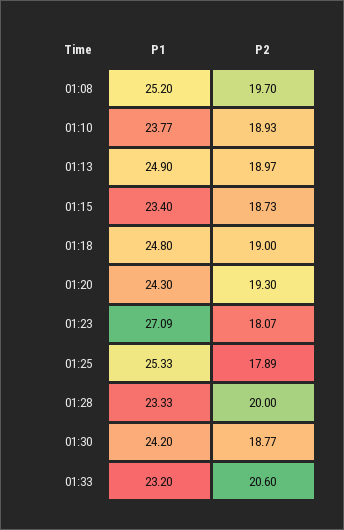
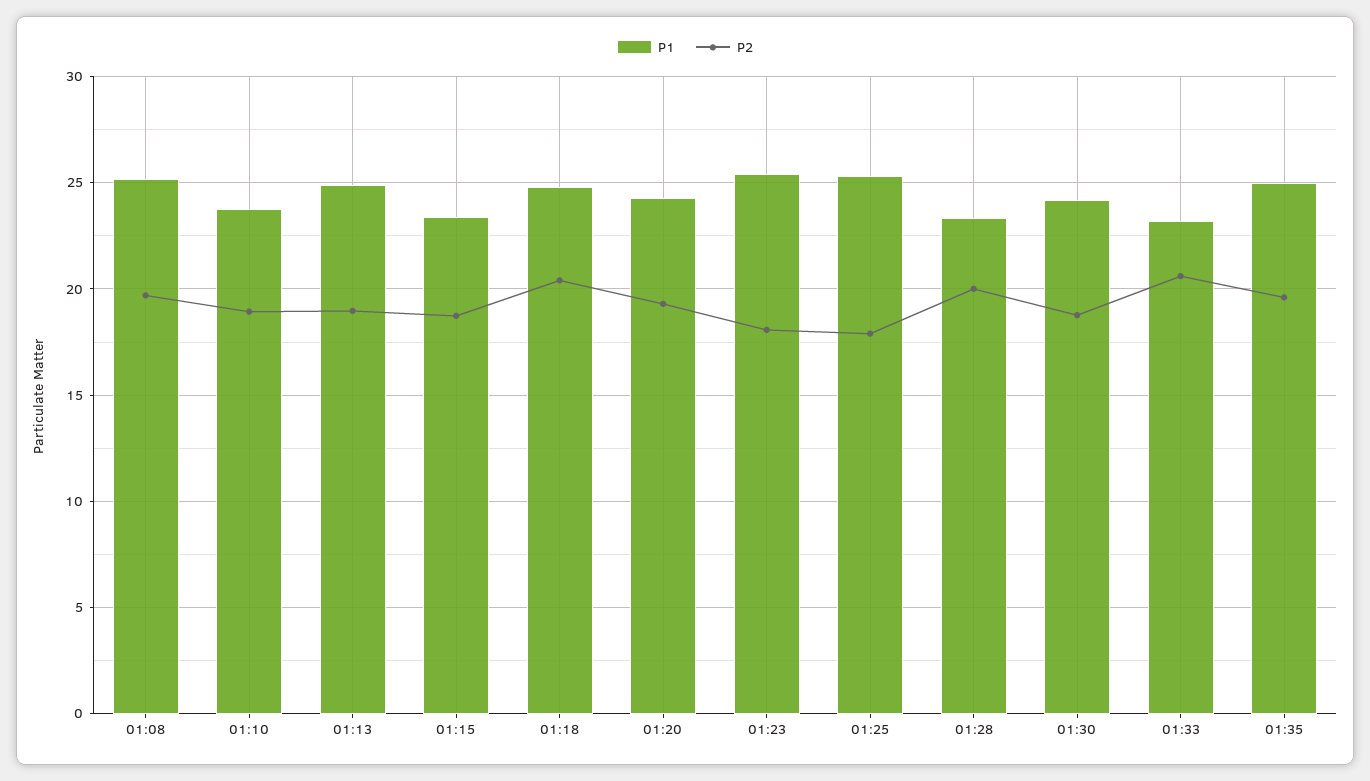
P2, 01:18: 19 -> 20.5
P1, 01:23: 27.09 -> 25.5
P1, 01:35: none -> 25
P2, 01:35: none -> 19.5

